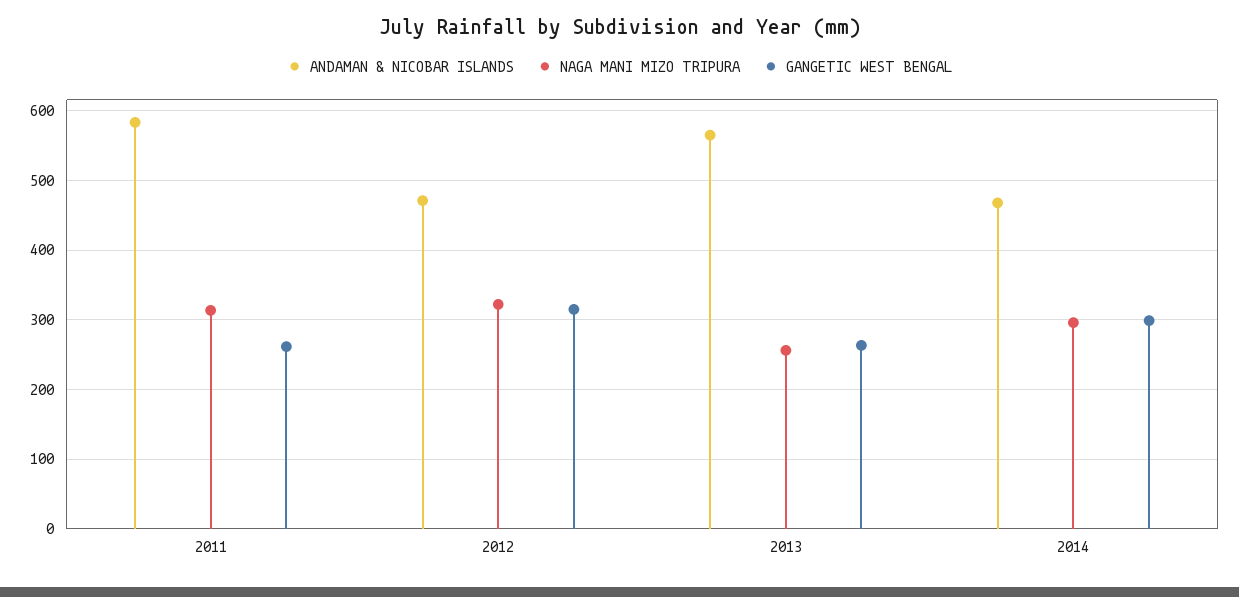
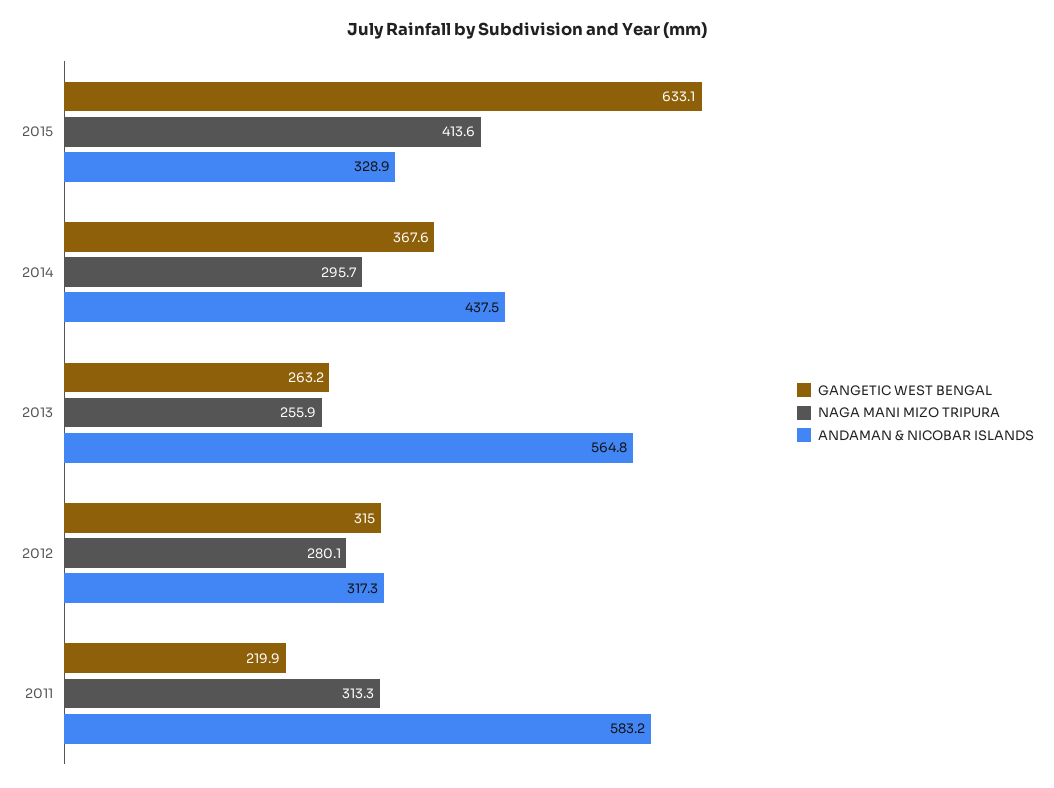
GANGETIC WEST BENGAL, 2011: 260 -> 219.9
ANDAMAN & NICOBAR ISLANDS, 2012: 470 -> 317.3
NAGA MANI MIZO TRIPURA, 2012: 320 -> 280.1
ANDAMAN & NICOBAR ISLANDS, 2014: 470 -> 437.5
GANGETIC WEST BENGAL, 2014: 300 -> 367.6
GANGETIC WEST BENGAL, 2015: none -> 633.1
NAGA MANI MIZO TRIPURA, 2015: none -> 413.6
ANDAMAN & NICOBAR ISLANDS, 2015: none -> 328.9

